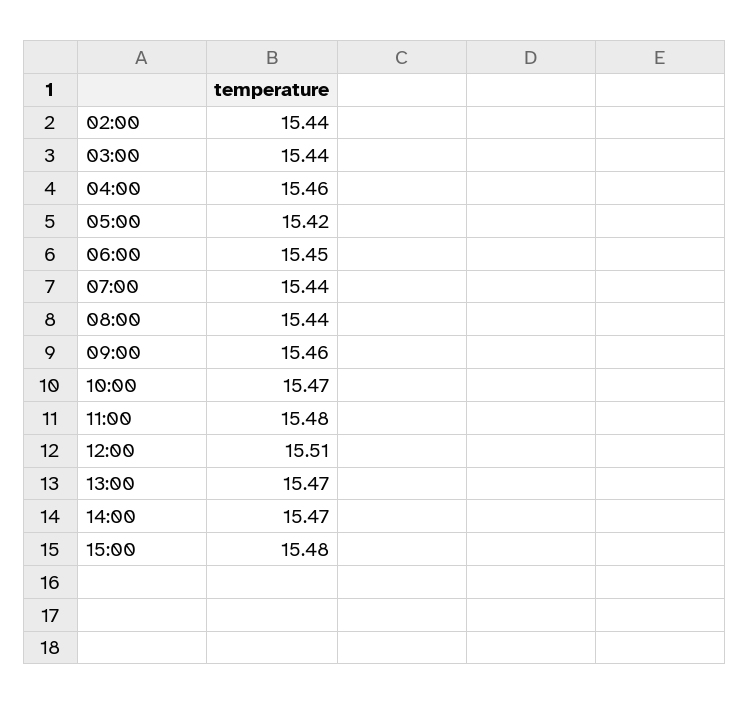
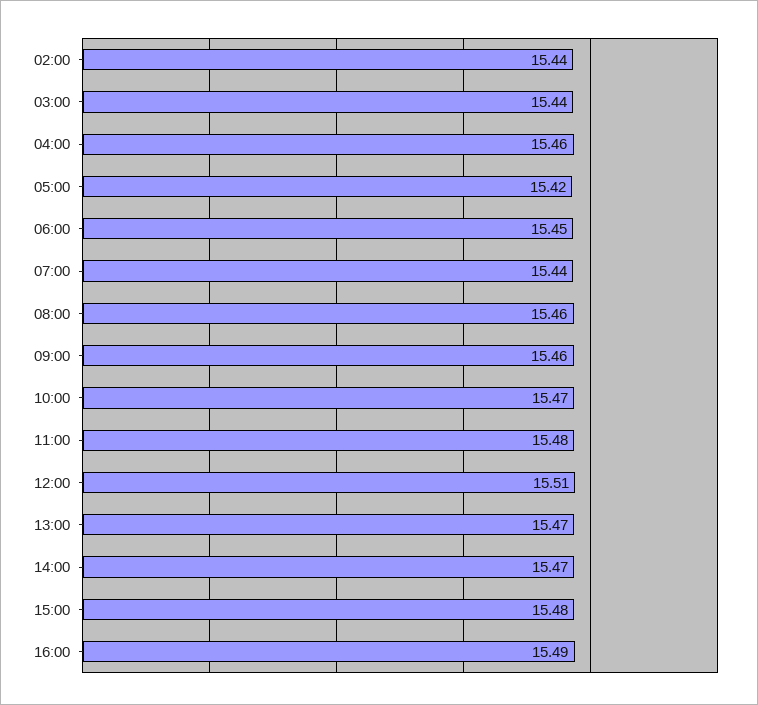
08:00: 15.44 -> 15.46
16:00: none -> 15.49

